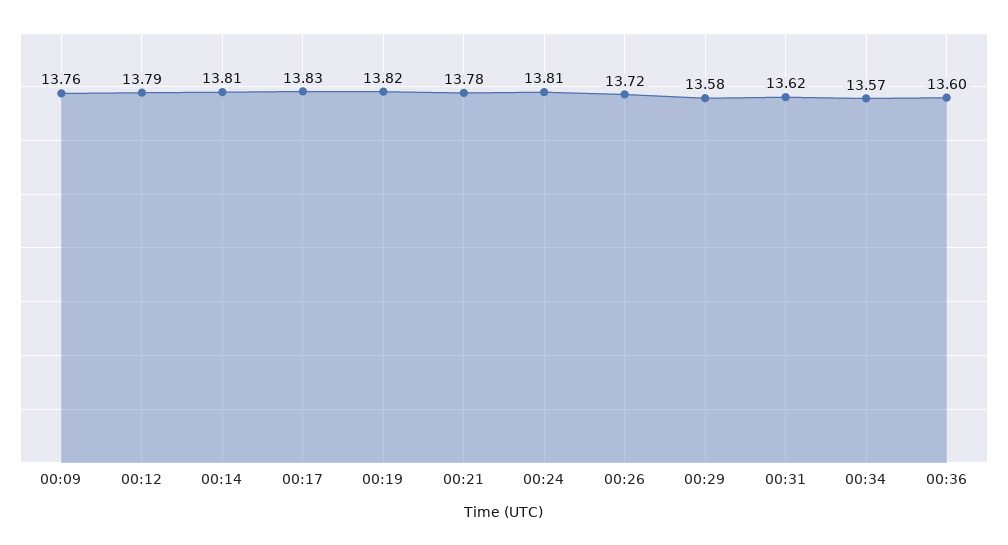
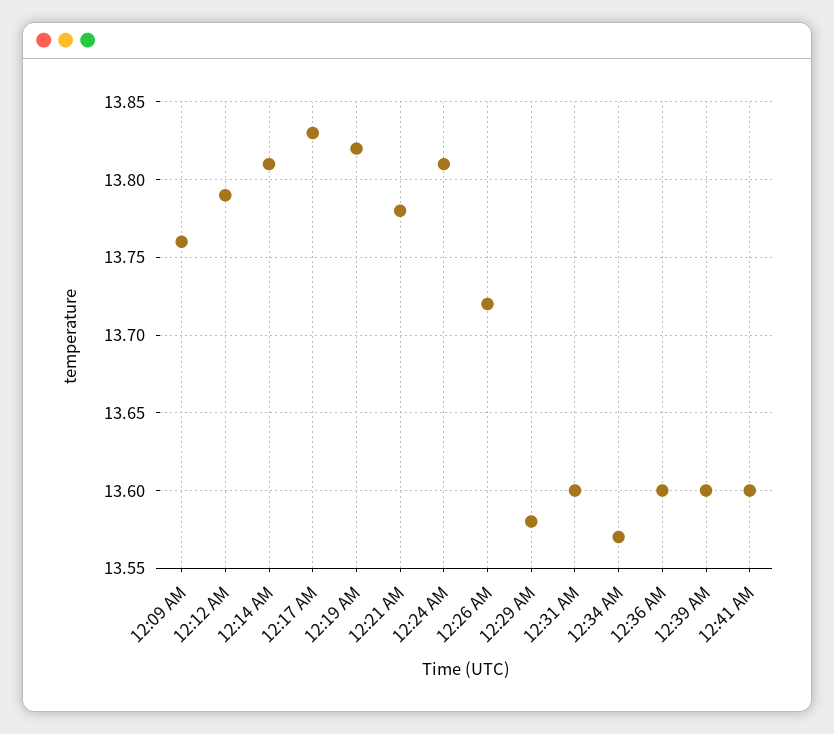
00:31: 13.62 -> 13.6
12:39 AM: none -> 13.6
12:41 AM: none -> 13.6

